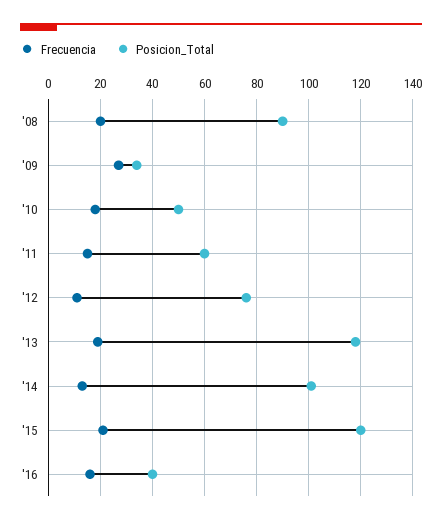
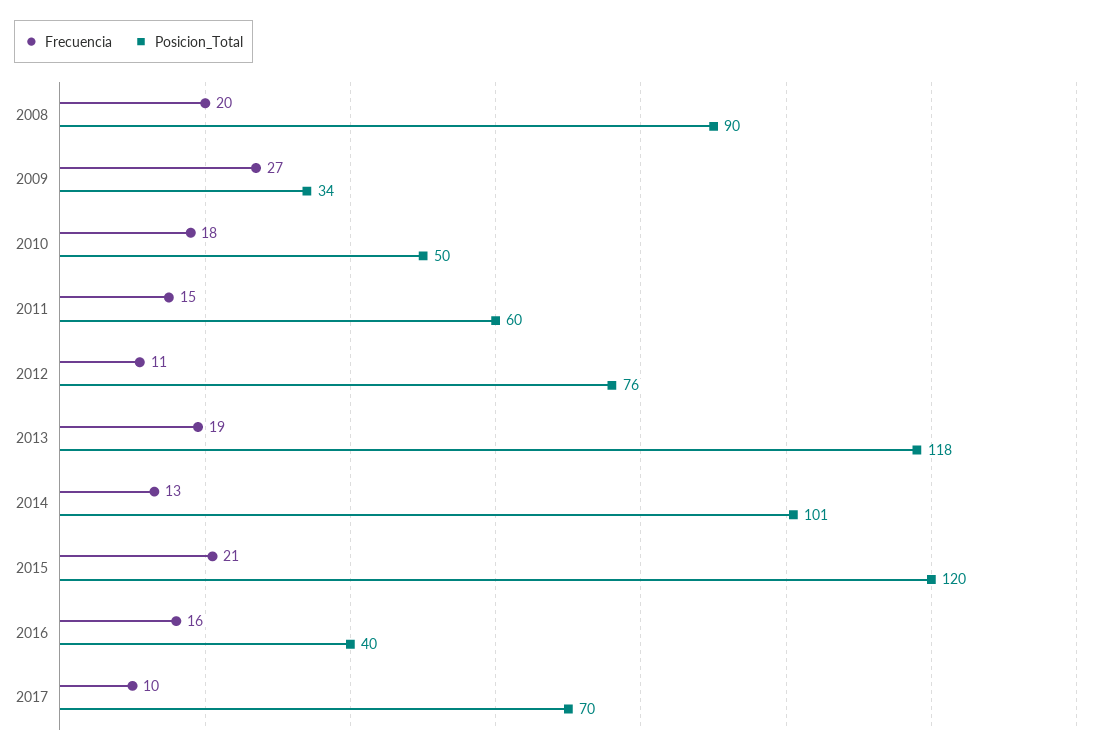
Frecuencia, 2017: none -> 10
Posicion_Total, 2017: none -> 70

